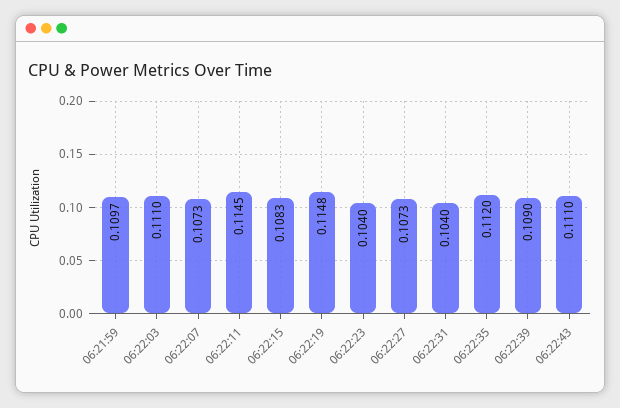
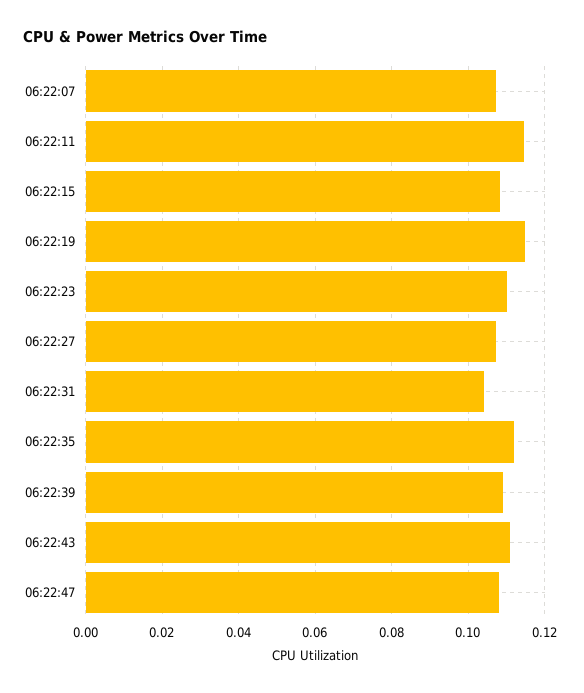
06:21:59: 0.1097 -> none
06:22:03: 0.111 -> none
06:22:23: 0.104 -> 0.11
06:22:47: none -> 0.108

